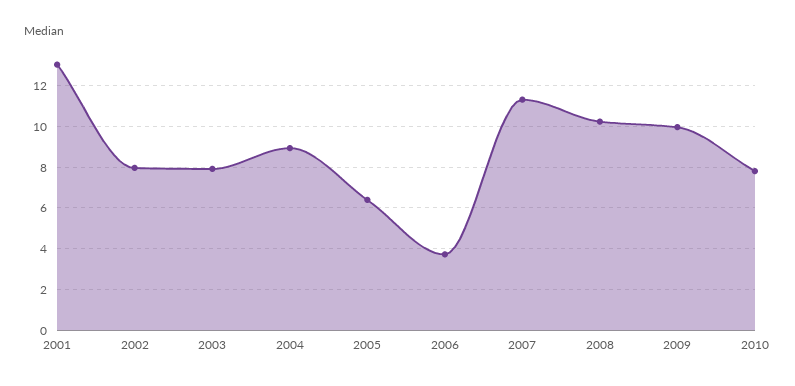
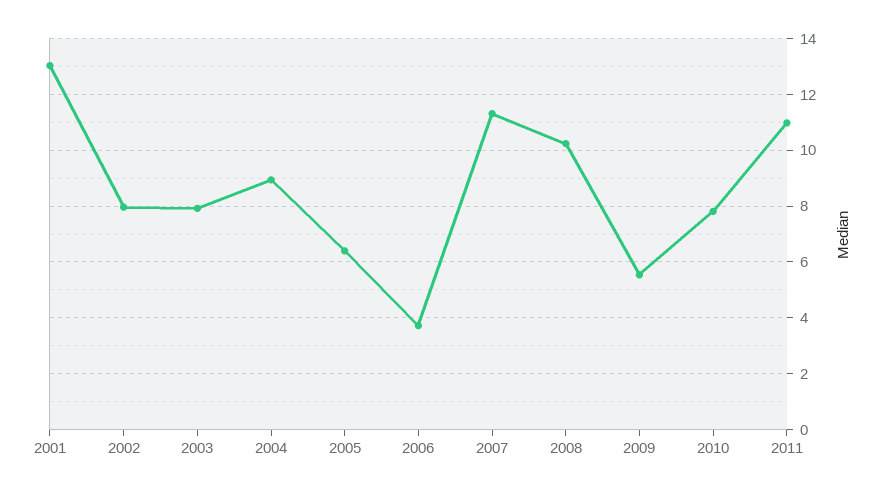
2009: 10 -> 5.5
2011: none -> 11

